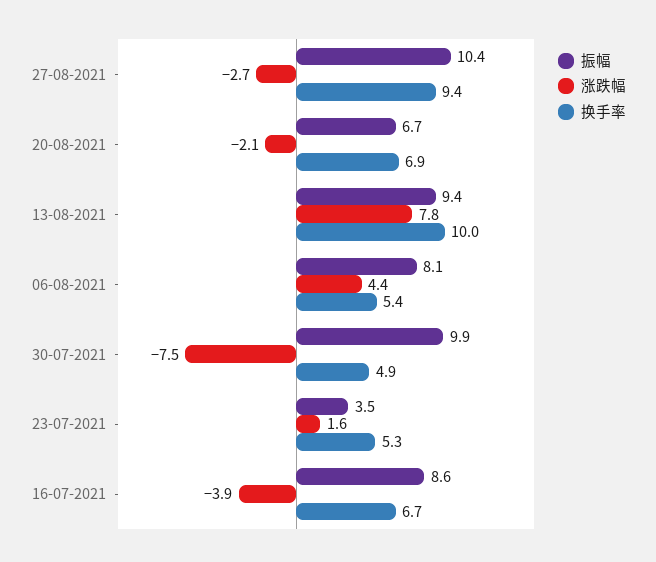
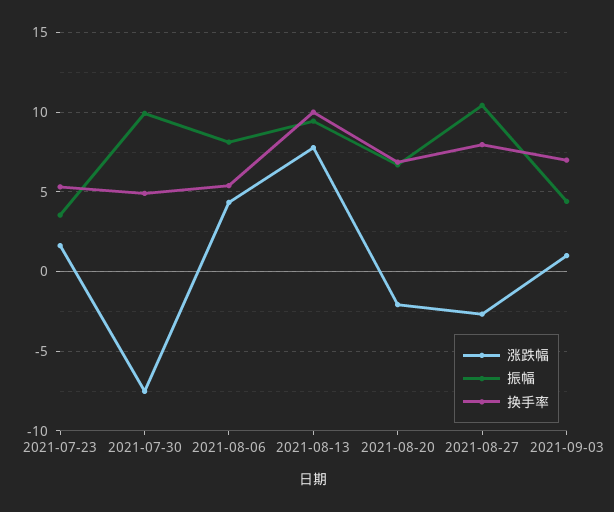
换手率, 27-08-2021: 9.4 -> 8
振幅, 16-07-2021: 8.6 -> none
涨跌幅, 16-07-2021: -3.9 -> none
换手率, 16-07-2021: 6.7 -> none
涨跌幅, 2021-09-03: none -> 1
振幅, 2021-09-03: none -> 4.5
换手率, 2021-09-03: none -> 7

